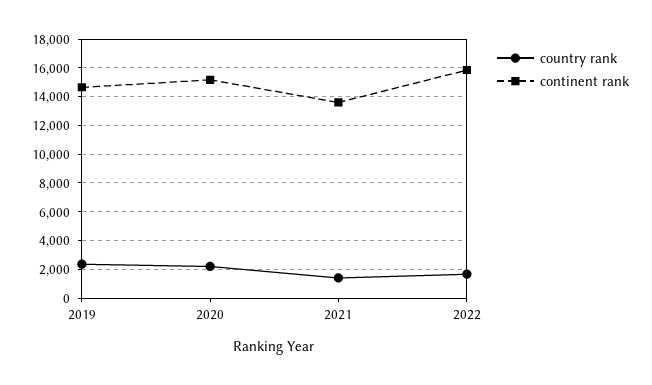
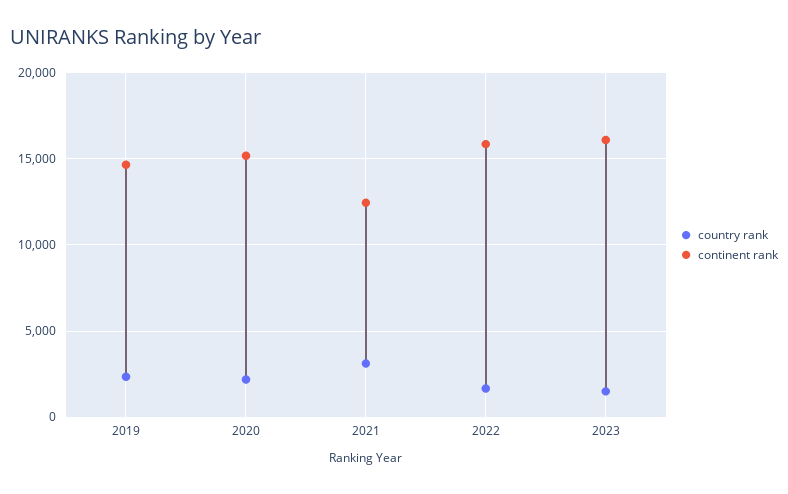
country rank, 2021: 1500 -> 3000
continent rank, 2021: 13500 -> 12500
country rank, 2023: none -> 1500
continent rank, 2023: none -> 16000

